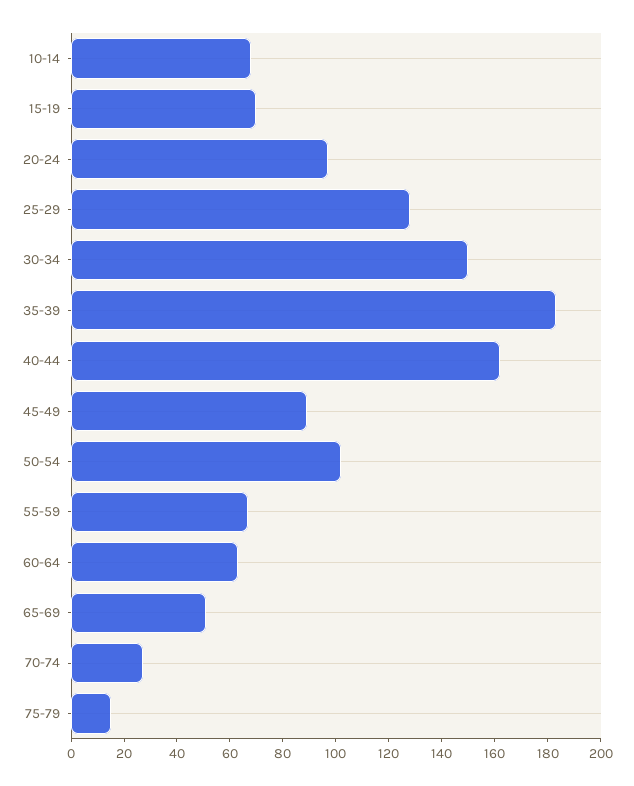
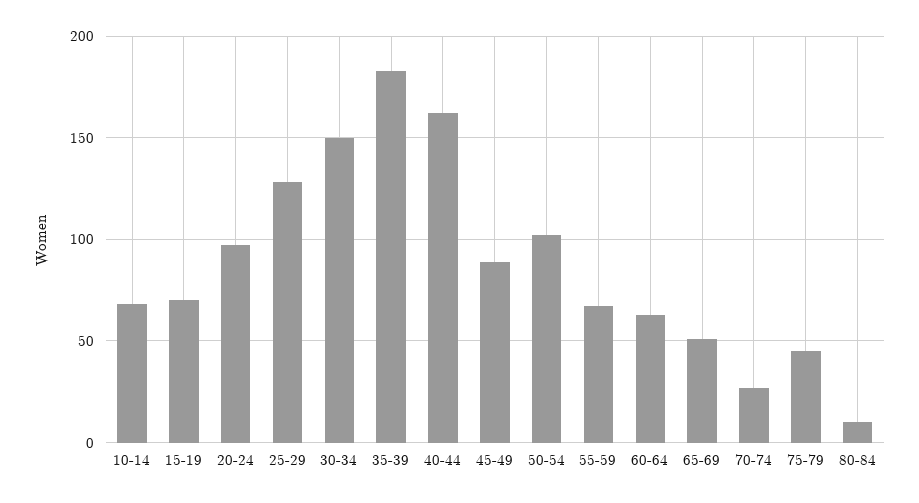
75-79: 15 -> 45
80-84: none -> 10

